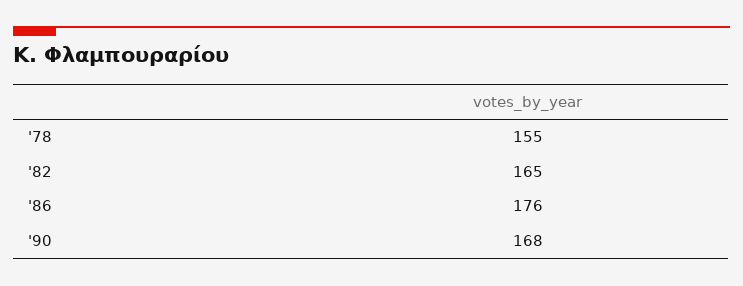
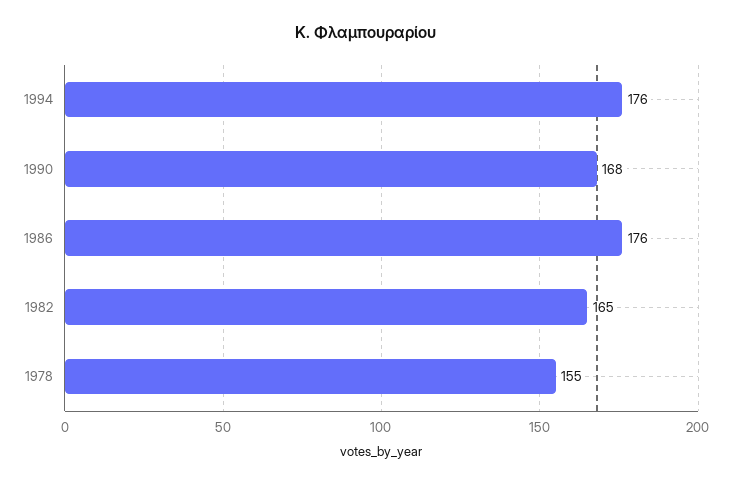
1994: none -> 176

